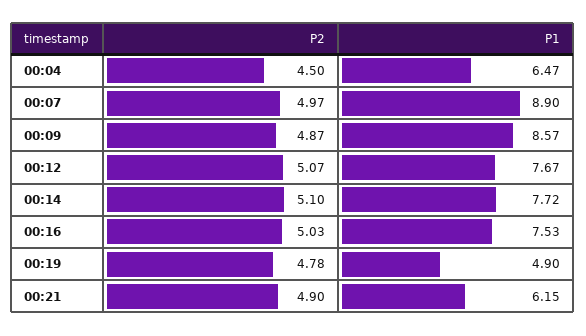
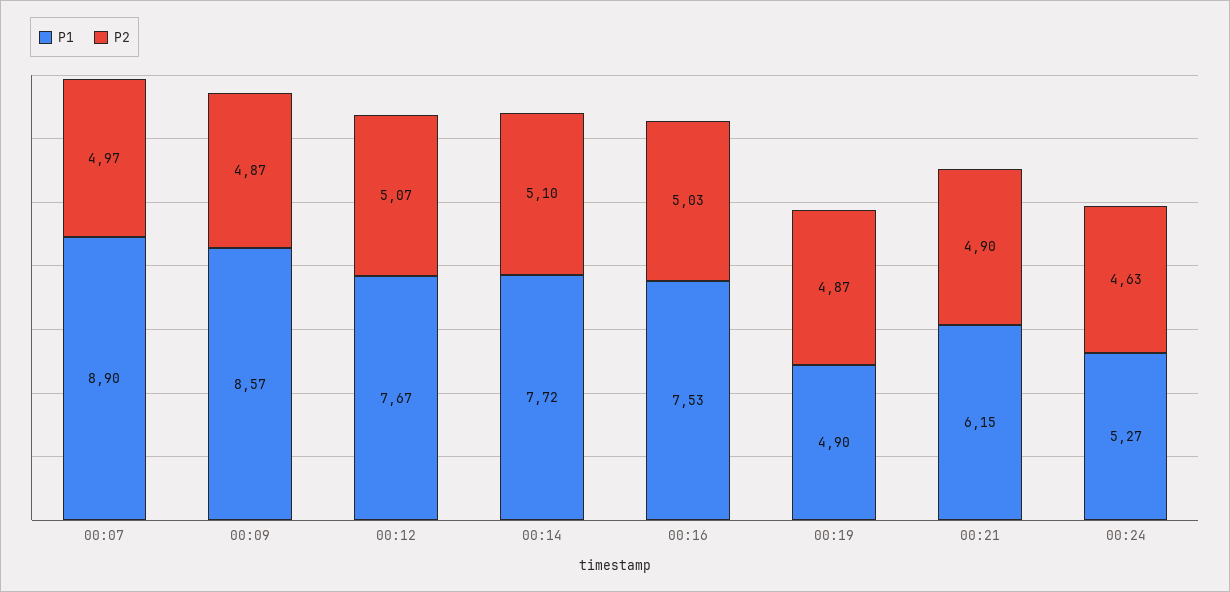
P2, 00:04: 4.5 -> none
P1, 00:04: 6.47 -> none
P2, 00:19: 4.78 -> 4.87
P1, 00:24: none -> 5.27
P2, 00:24: none -> 4.63

